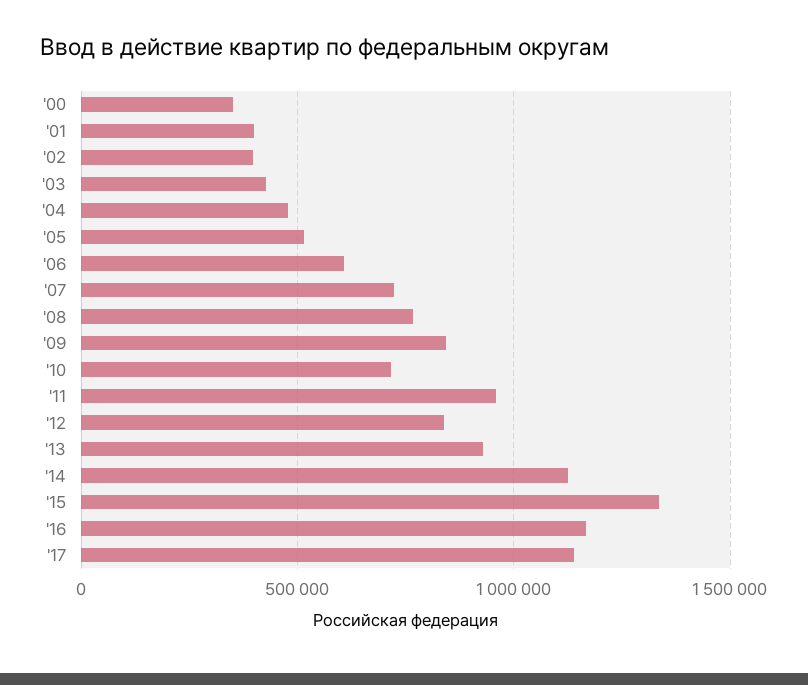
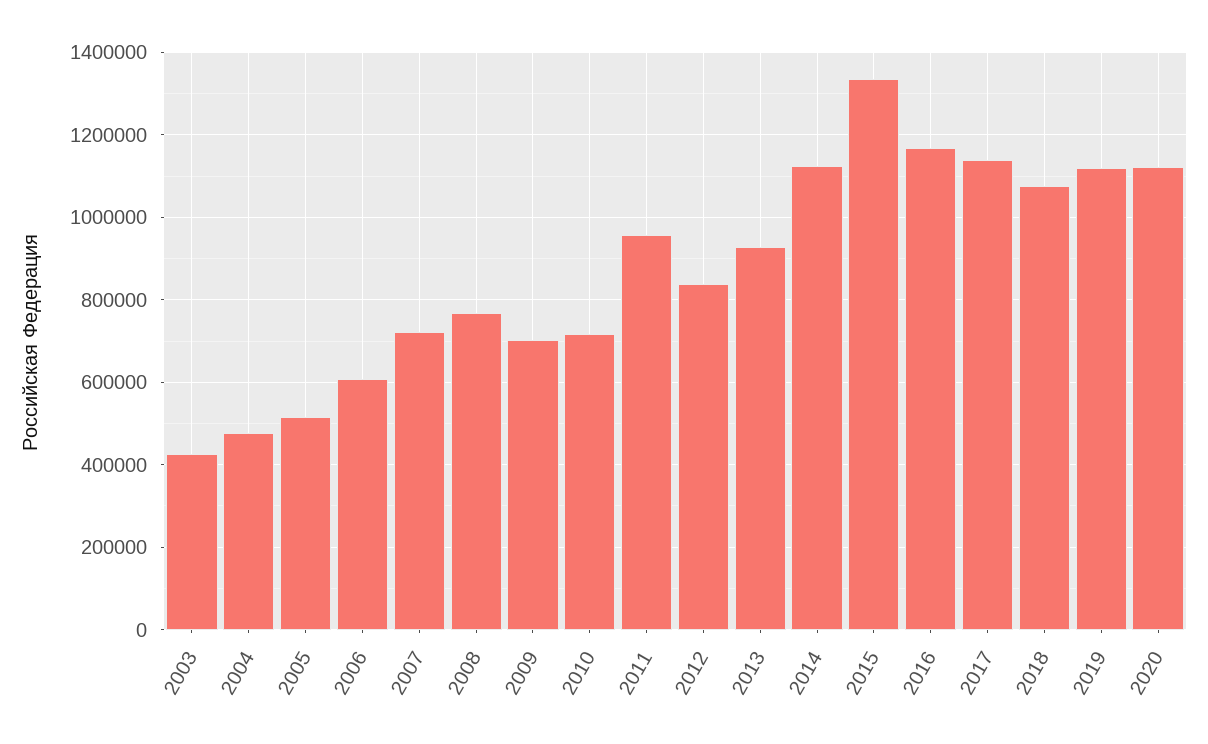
'00: 350000 -> none
'01: 400000 -> none
'02: 400000 -> none
'09: 850000 -> 700000
2018: none -> 1080000
2019: none -> 1120000
2020: none -> 1120000

